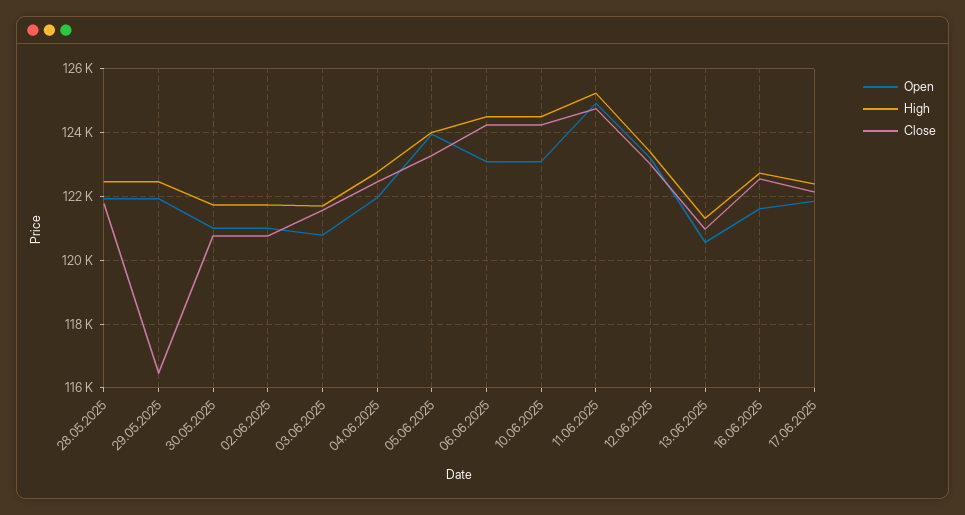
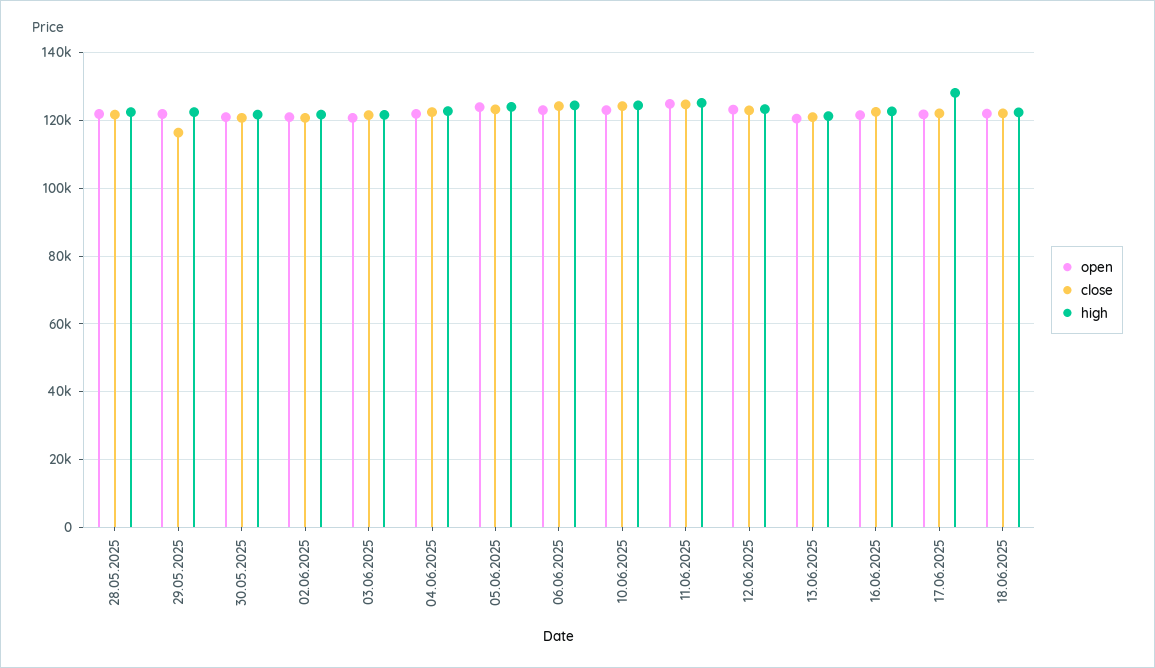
High, 17.06.2025: 122400 -> 128000
Open, 18.06.2025: none -> 122000
Close, 18.06.2025: none -> 122000
High, 18.06.2025: none -> 122000

